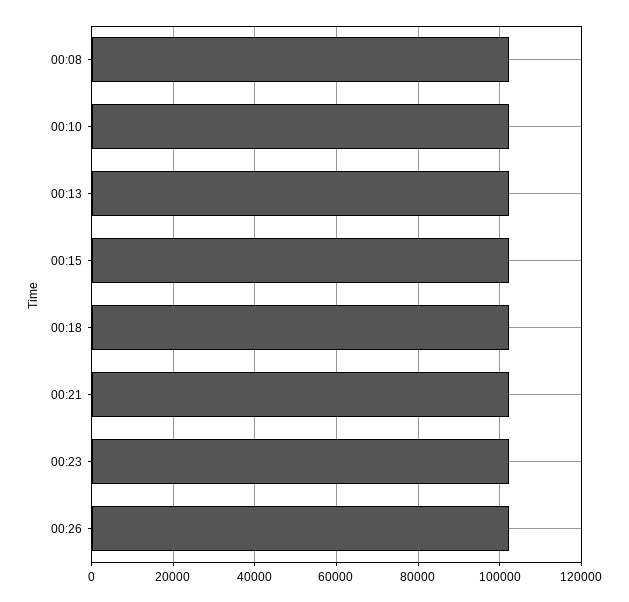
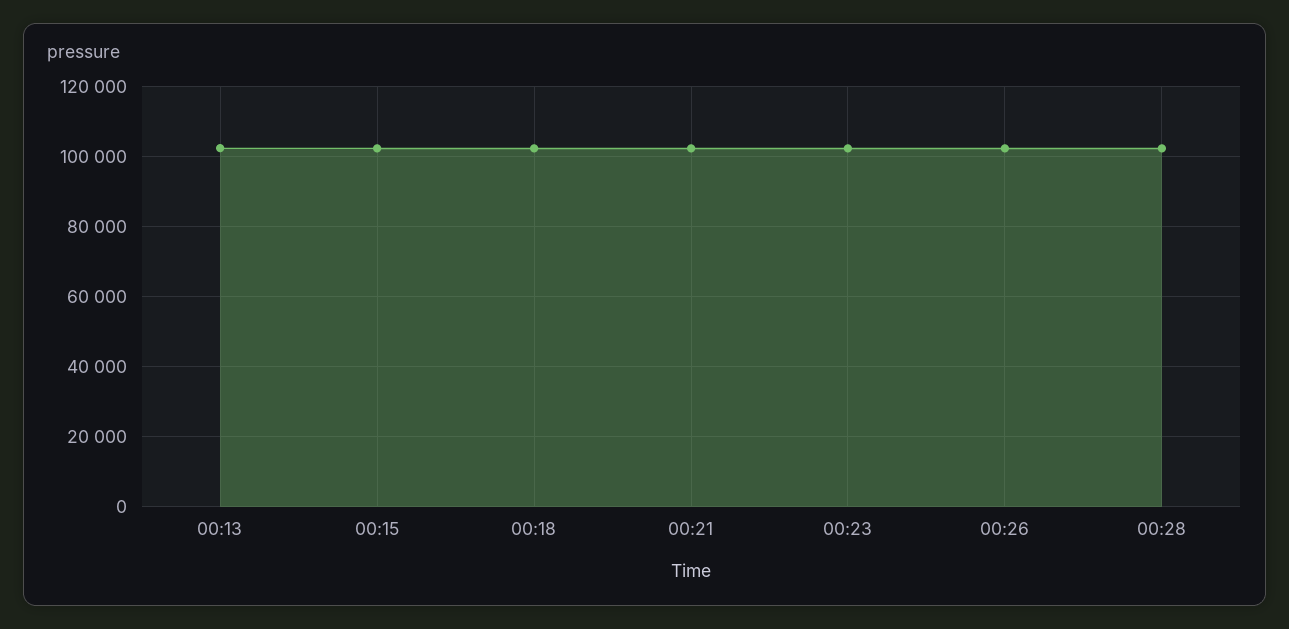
00:08: 102000 -> none
00:10: 102000 -> none
00:28: none -> 102000

